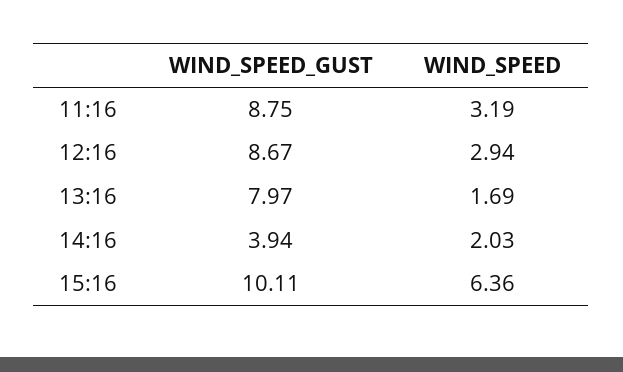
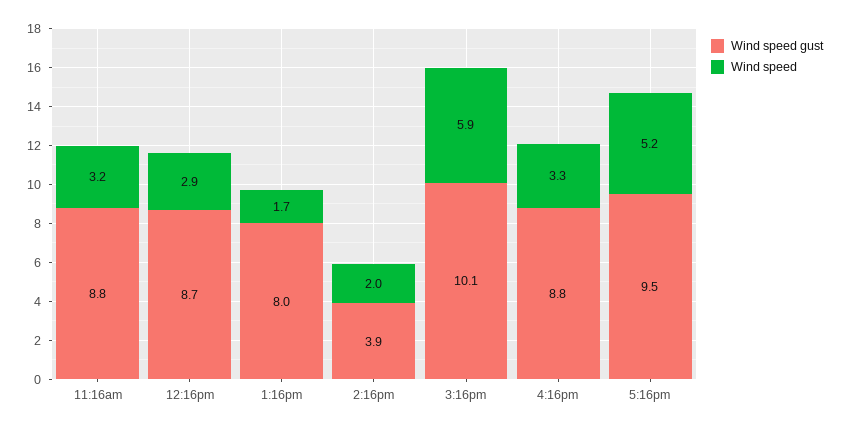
WIND_SPEED, 15:16: 6.36 -> 5.9
WIND_SPEED_GUST, 4:16pm: none -> 8.8
WIND_SPEED, 4:16pm: none -> 3.3
WIND_SPEED_GUST, 5:16pm: none -> 9.5
WIND_SPEED, 5:16pm: none -> 5.2

